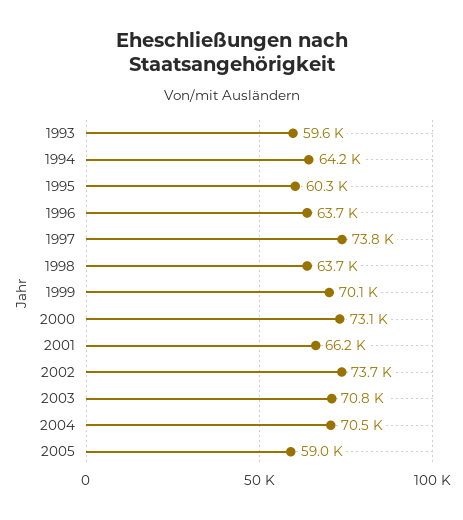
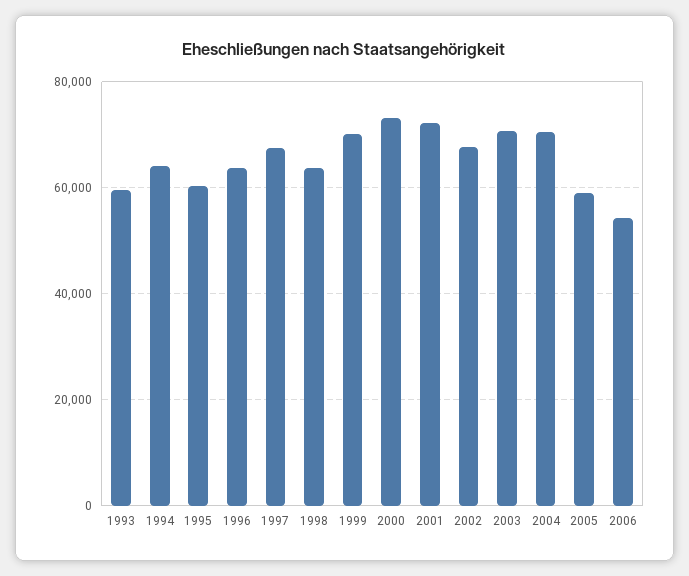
1997: 73800 -> 68000
2001: 66200 -> 72000
2002: 73700 -> 68000
2006: none -> 54000

